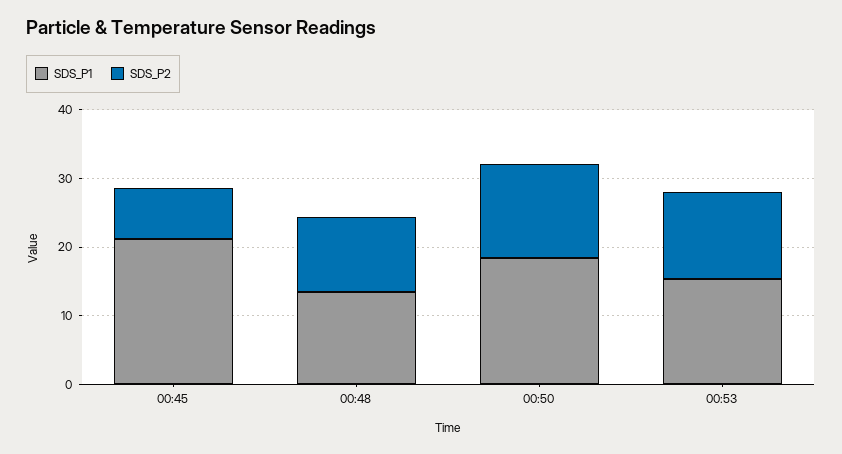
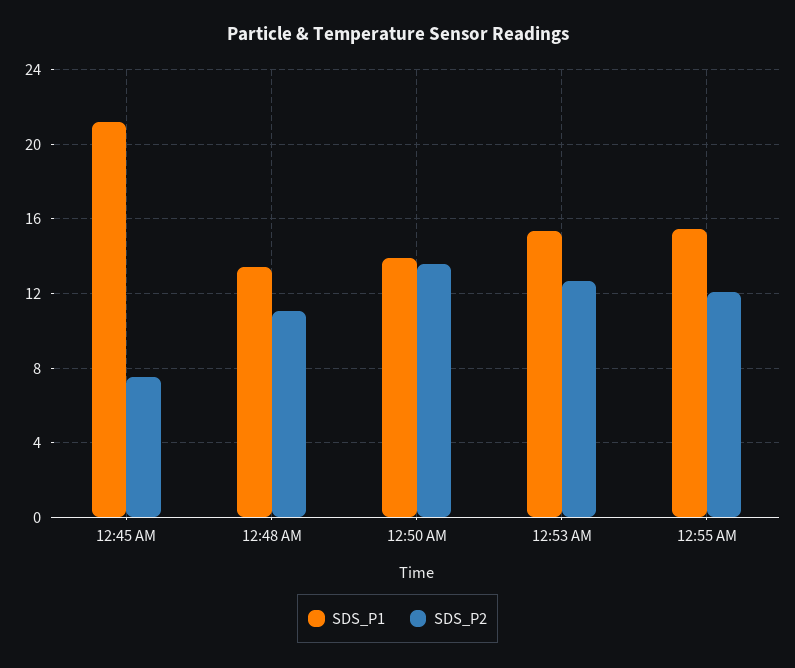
SDS_P1, 00:50: 18 -> 14
SDS_P1, 12:55 AM: none -> 15.5
SDS_P2, 12:55 AM: none -> 12

